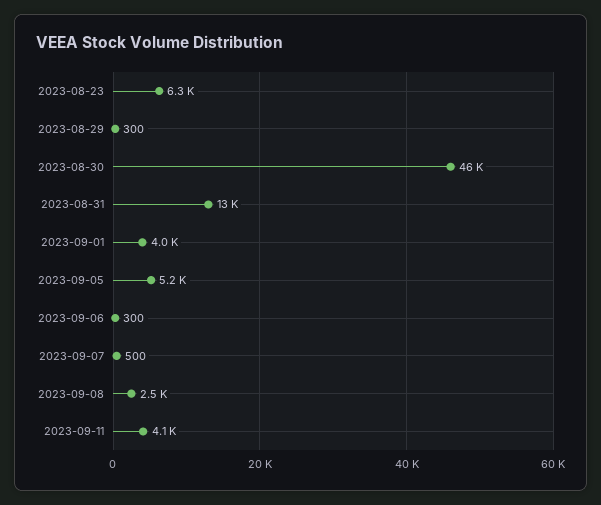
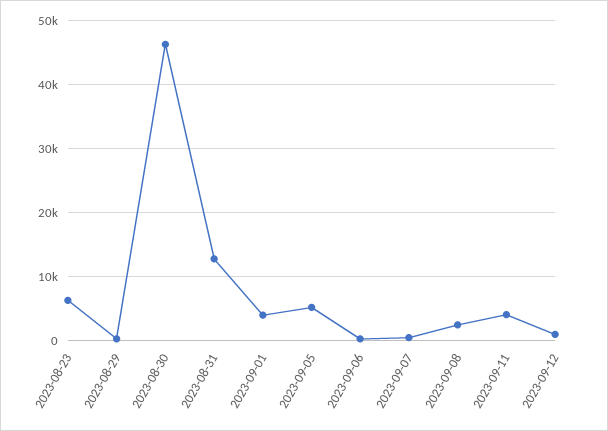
2023-09-12: none -> 1000

